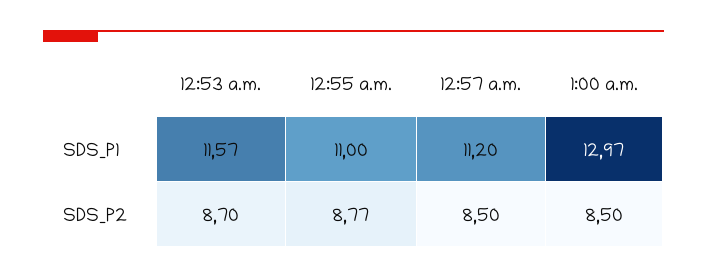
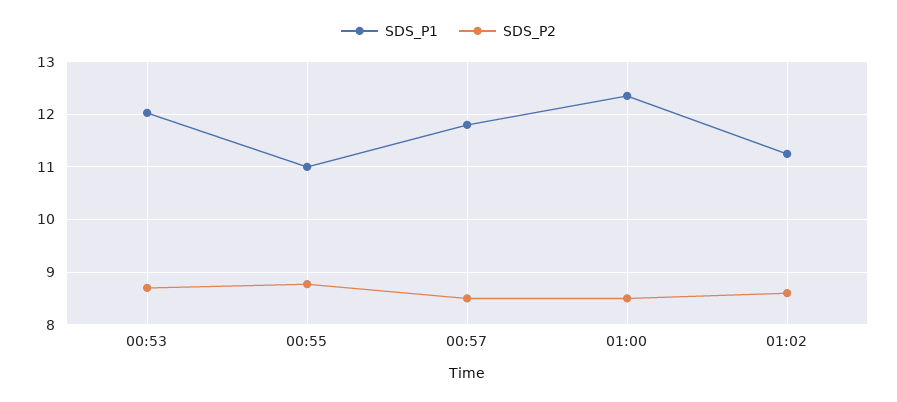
SDS_P1, 12:53 a.m.: 11.57 -> 12
SDS_P1, 12:57 a.m.: 11.2 -> 11.8
SDS_P1, 1:00 a.m.: 12.97 -> 12.4
SDS_P1, 01:02: none -> 11.2
SDS_P2, 01:02: none -> 8.6

